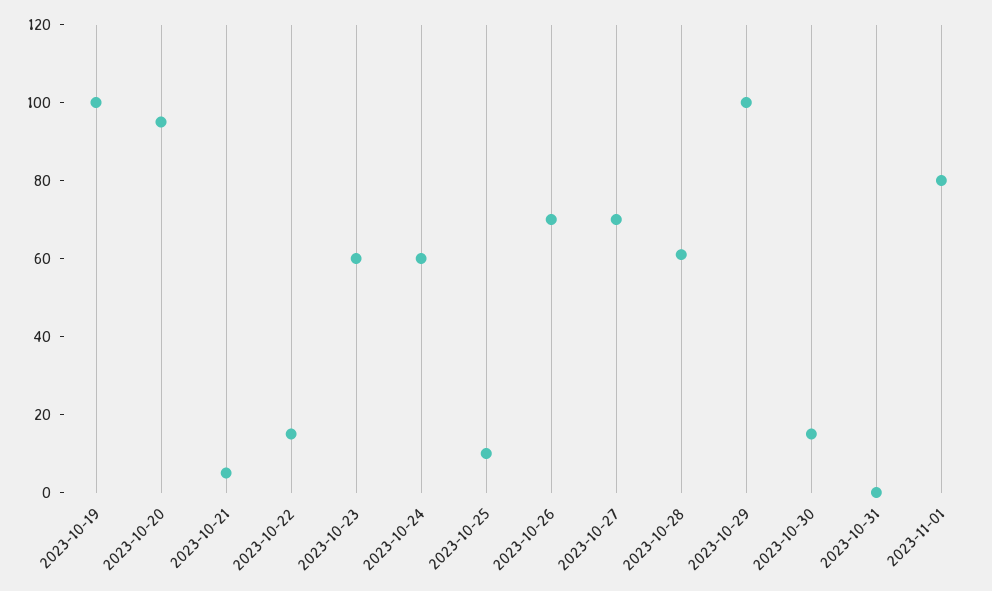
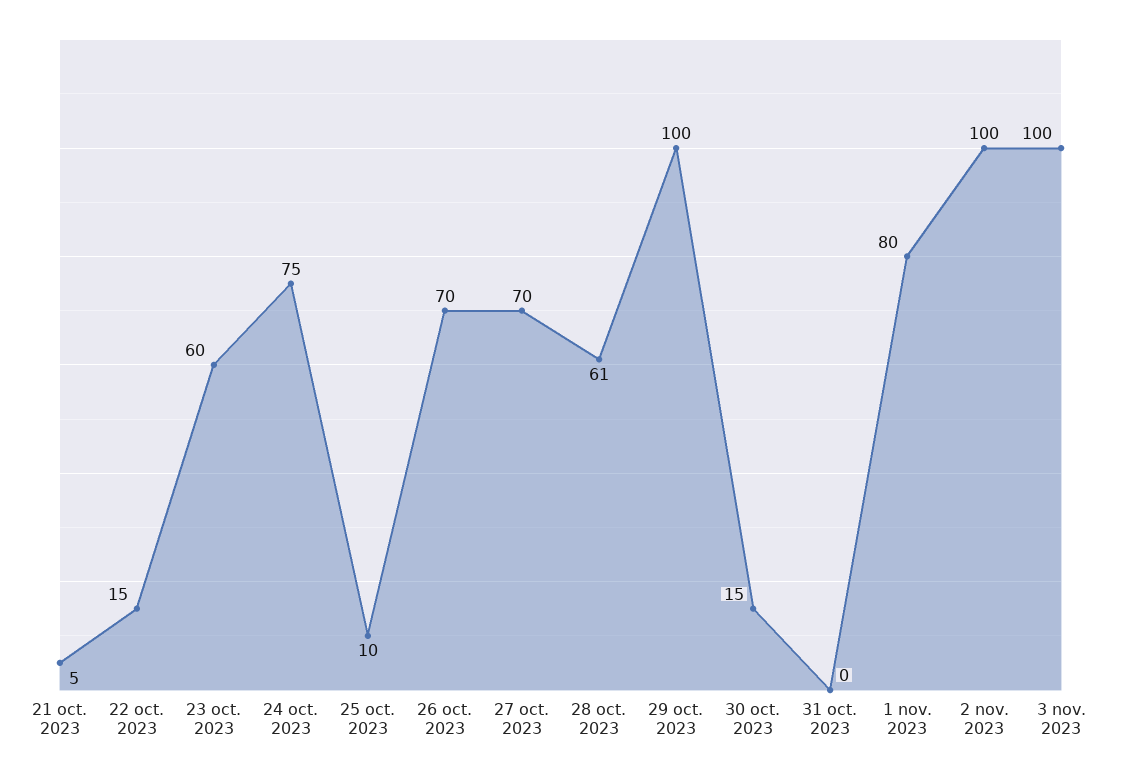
2023-10-19: 100 -> none
2023-10-20: 95 -> none
2023-10-24: 60 -> 75
2 nov. 2023: none -> 100
3 nov. 2023: none -> 100

